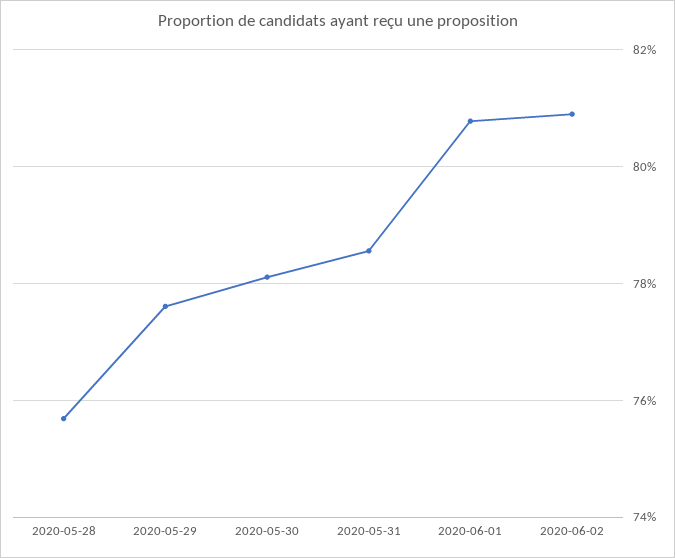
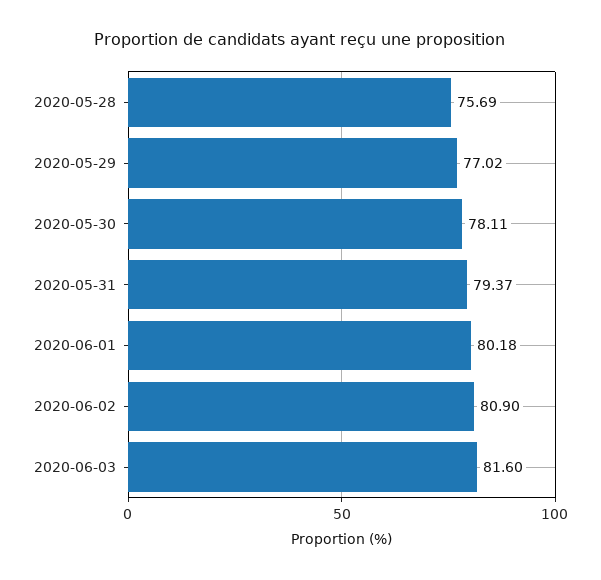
2020-05-29: 77.6 -> 77.02
2020-05-31: 78.6 -> 79.37
2020-06-01: 80.8 -> 80.18
2020-06-03: none -> 81.6

